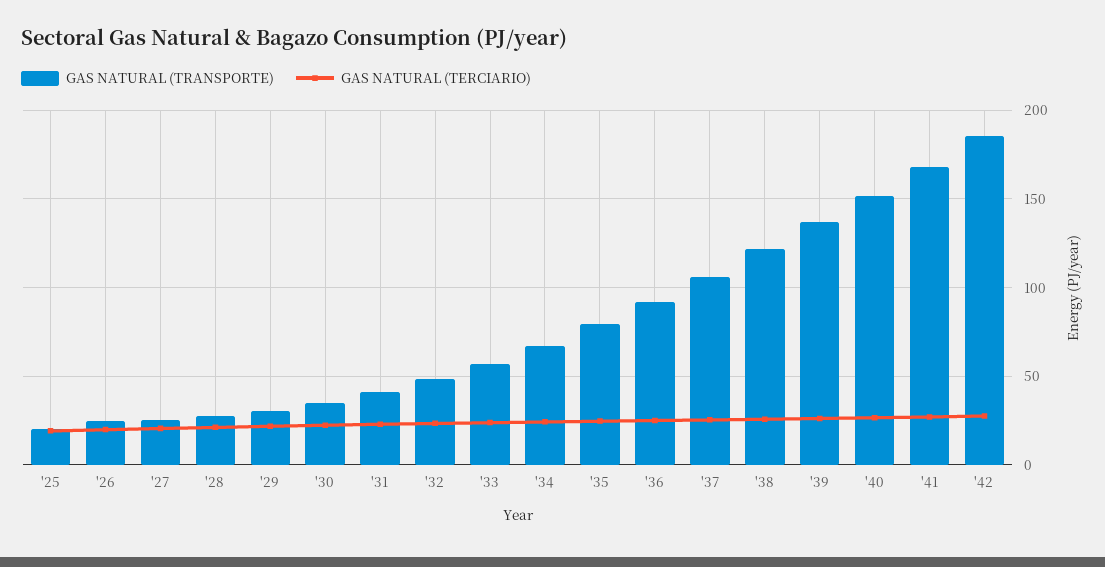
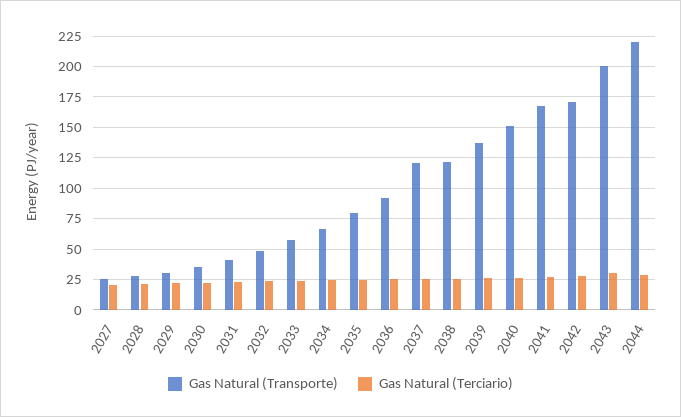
GAS NATURAL (TRANSPORTE), '25: 20 -> none
GAS NATURAL (TERCIARIO), '25: 20 -> none
GAS NATURAL (TRANSPORTE), '26: 25 -> none
GAS NATURAL (TERCIARIO), '26: 20 -> none
GAS NATURAL (TRANSPORTE), '37: 105 -> 120
GAS NATURAL (TRANSPORTE), '42: 185 -> 170
GAS NATURAL (TRANSPORTE), 2043: none -> 200
GAS NATURAL (TERCIARIO), 2043: none -> 30
GAS NATURAL (TRANSPORTE), 2044: none -> 220
GAS NATURAL (TERCIARIO), 2044: none -> 30

